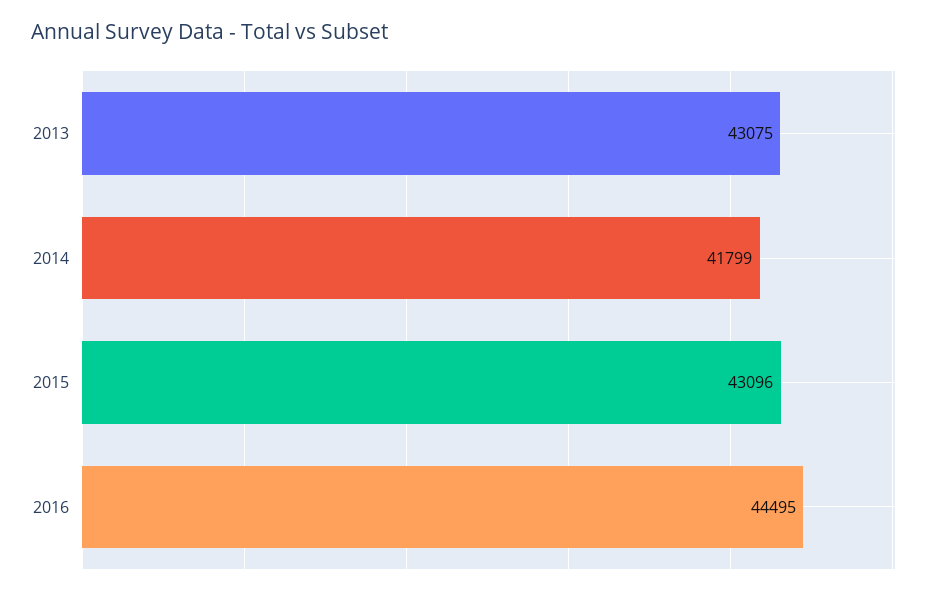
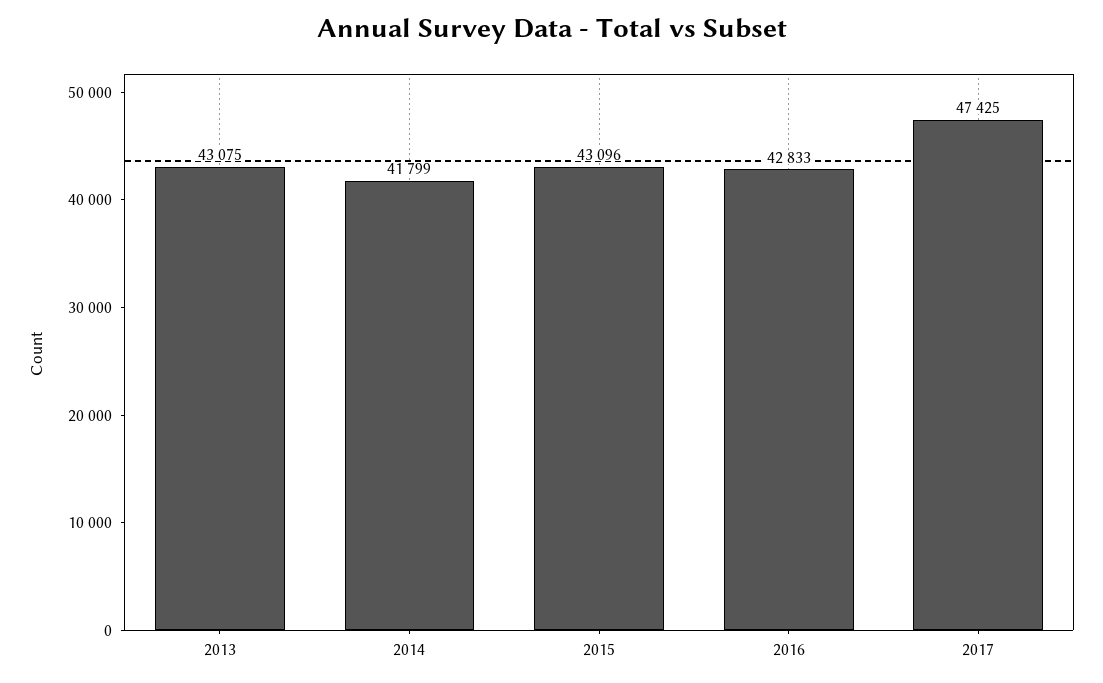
2016: 44495 -> 42833
2017: none -> 47425

